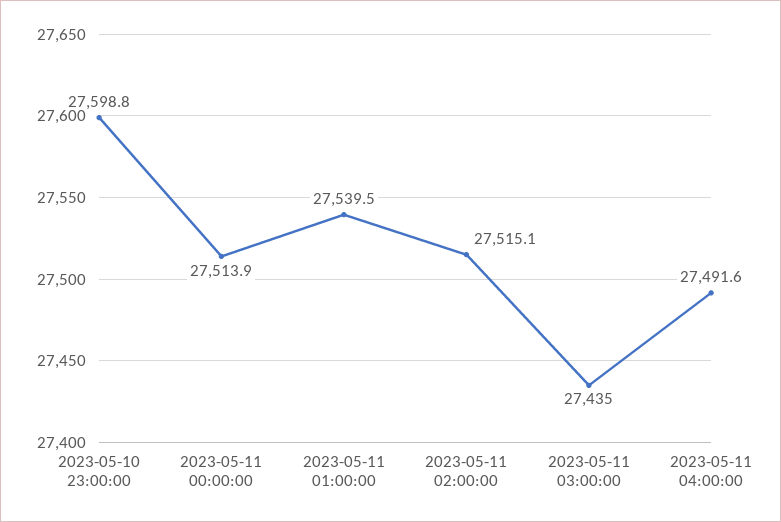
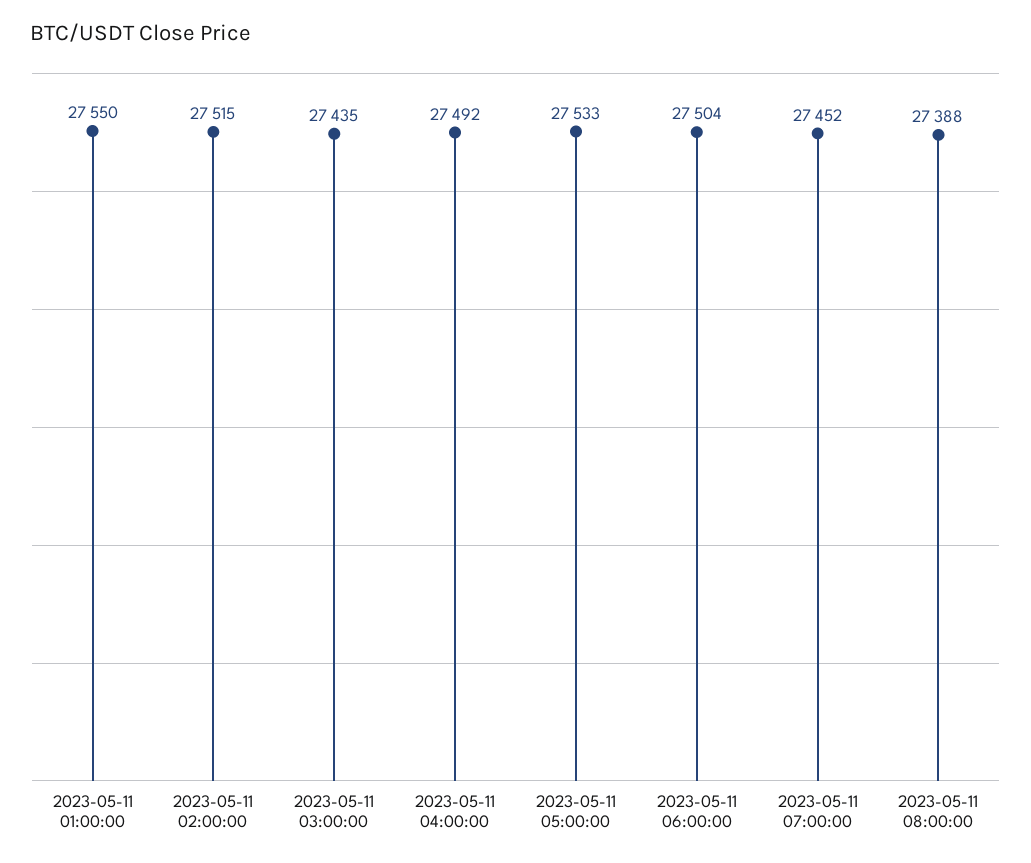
2023-05-10 23:00:00: 27598.8 -> none
2023-05-11 00:00:00: 27513.9 -> none
2023-05-11 01:00:00: 27539.5 -> 27550
2023-05-11 05:00:00: none -> 27533
2023-05-11 06:00:00: none -> 27504
2023-05-11 07:00:00: none -> 27452
2023-05-11 08:00:00: none -> 27388

